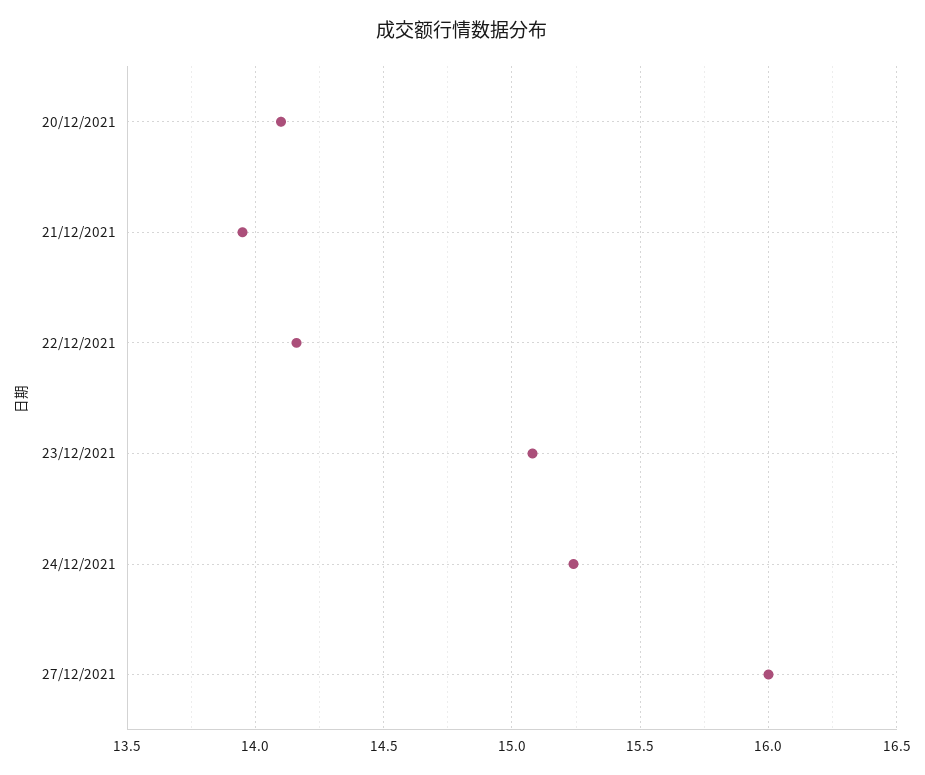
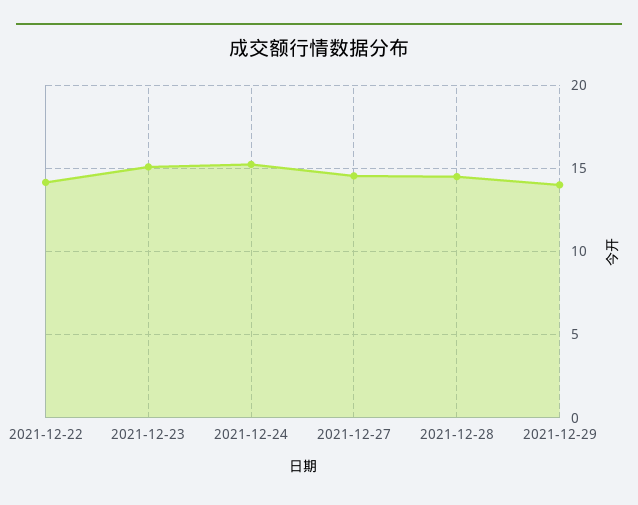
20/12/2021: 14.1 -> none
21/12/2021: 13.95 -> none
27/12/2021: 16 -> 14.5
2021-12-28: none -> 14.5
2021-12-29: none -> 14

